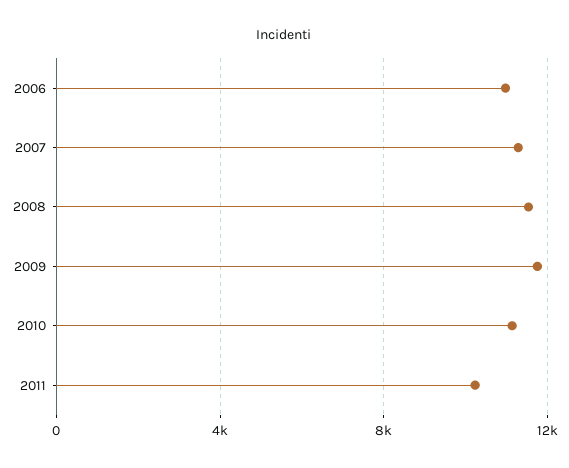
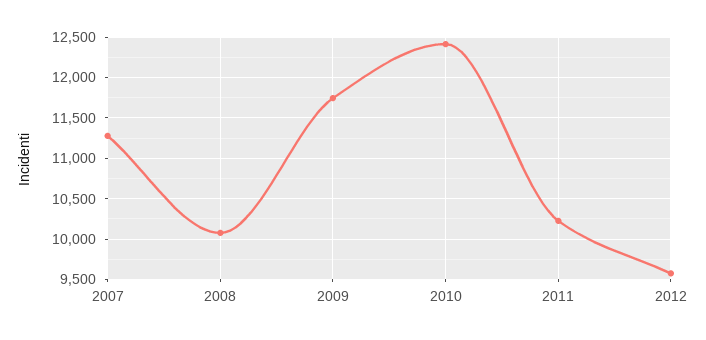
2006: 11000 -> none
2008: 11500 -> 10100
2010: 11000 -> 12400
2012: none -> 9600

